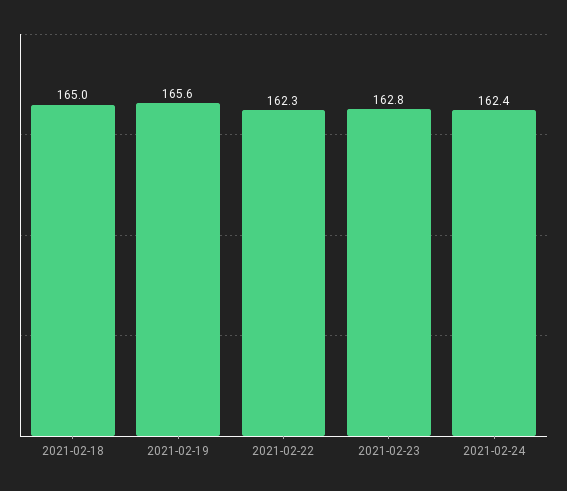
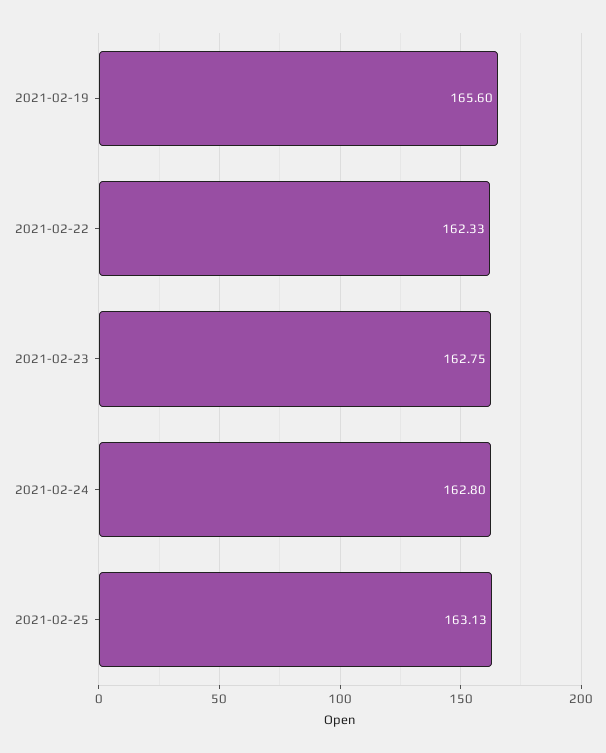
2021-02-18: 165 -> none
2021-02-24: 162.4 -> 162.8
2021-02-25: none -> 163.13

